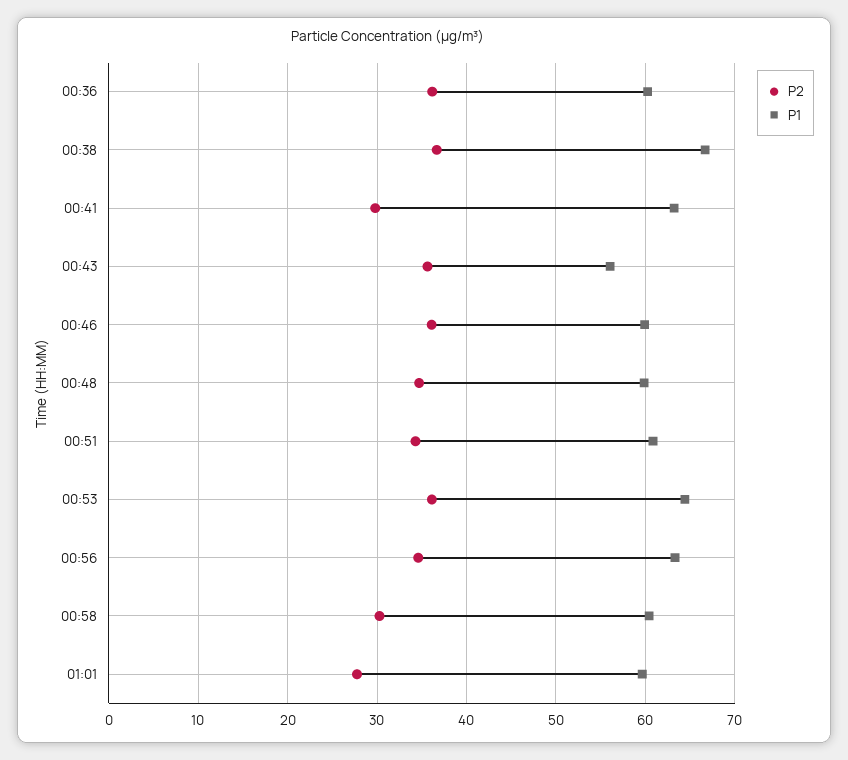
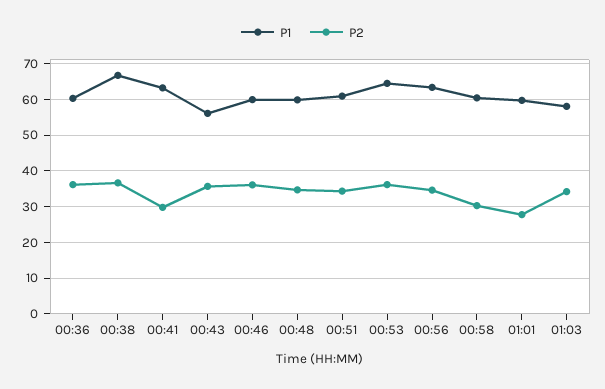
P1, 01:03: none -> 58
P2, 01:03: none -> 34

